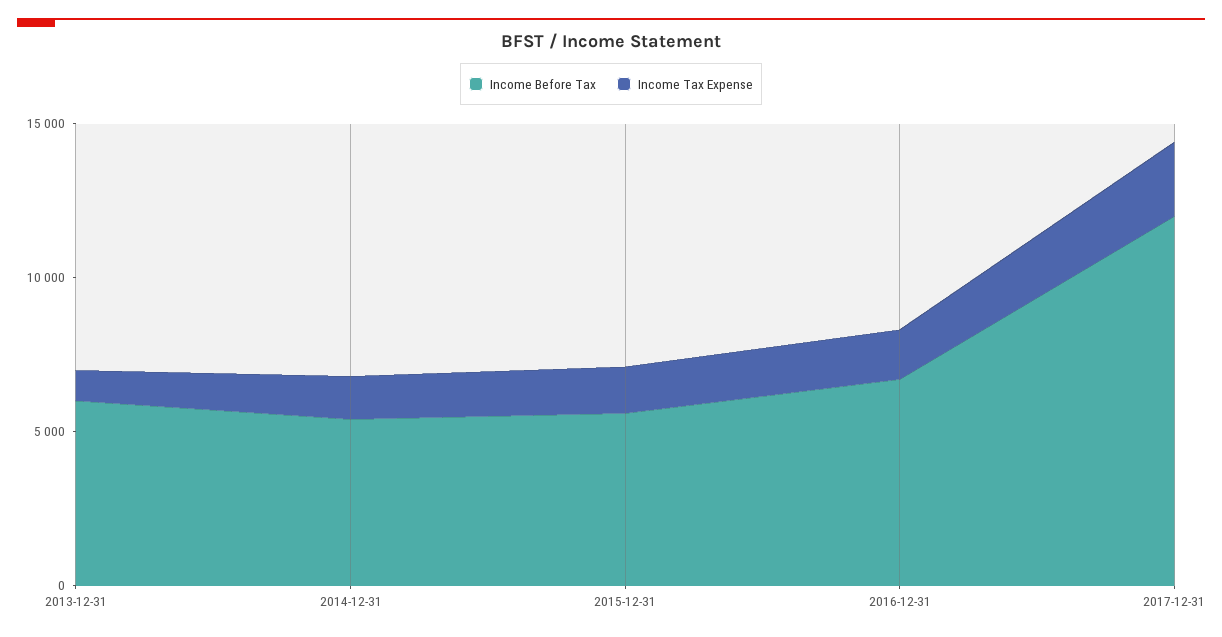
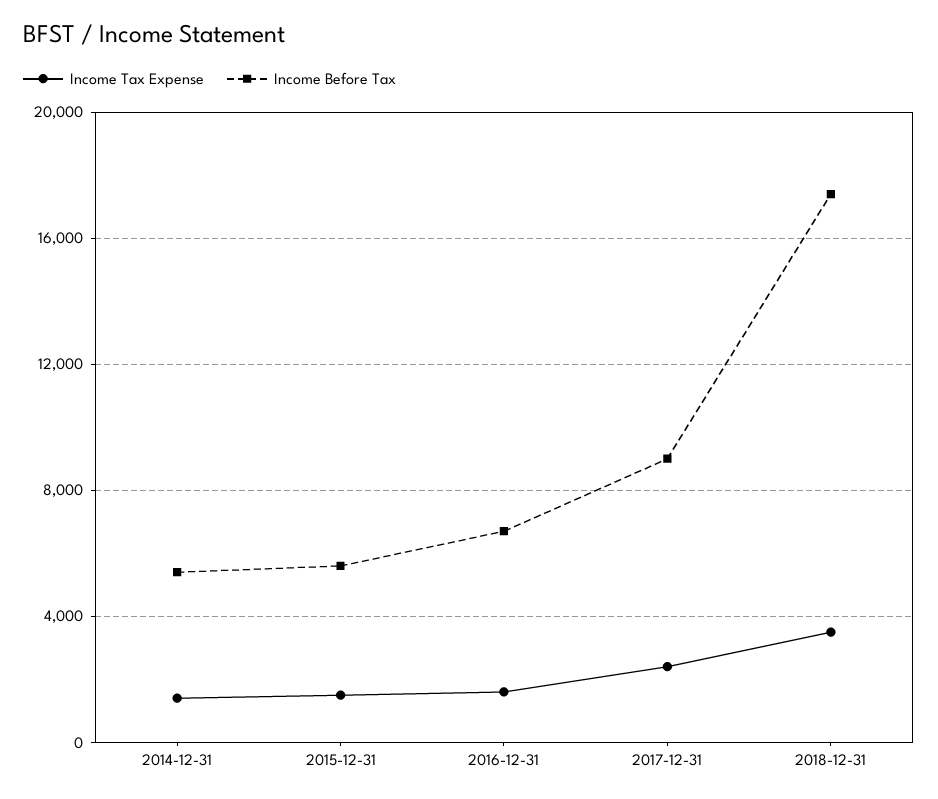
Income Before Tax, 2013-12-31: 6000 -> none
Income Tax Expense, 2013-12-31: 1000 -> none
Income Before Tax, 2017-12-31: 12000 -> 9000
Income Tax Expense, 2018-12-31: none -> 3500
Income Before Tax, 2018-12-31: none -> 17500

